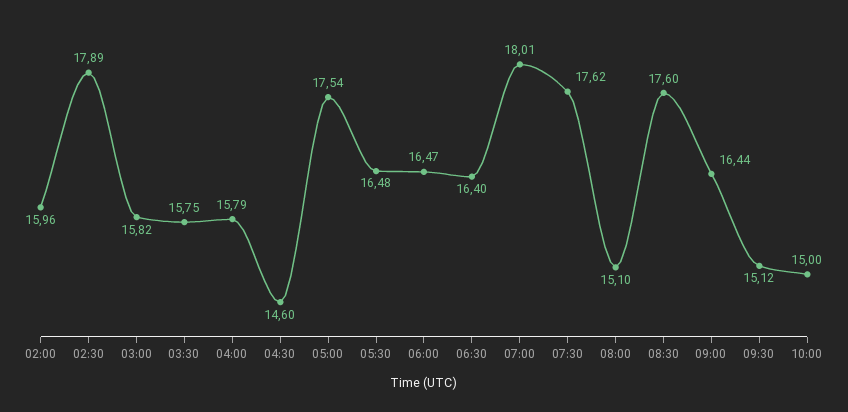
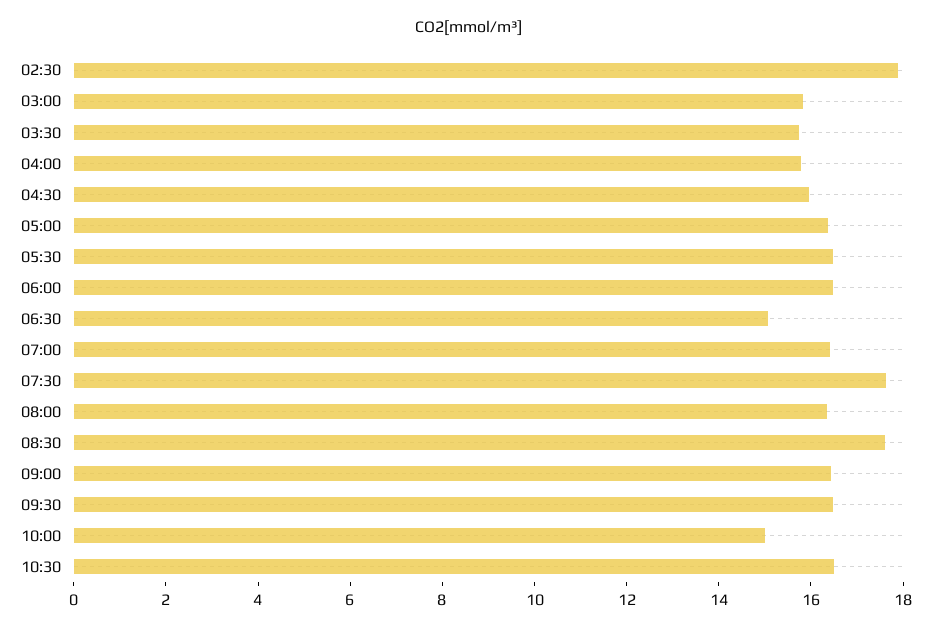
02:00: 15.96 -> none
04:30: 14.6 -> 16
05:00: 17.54 -> 16.5
06:30: 16.4 -> 15
07:00: 18.01 -> 16.5
08:00: 15.1 -> 16.5
09:30: 15.12 -> 16.5
10:30: none -> 16.5

